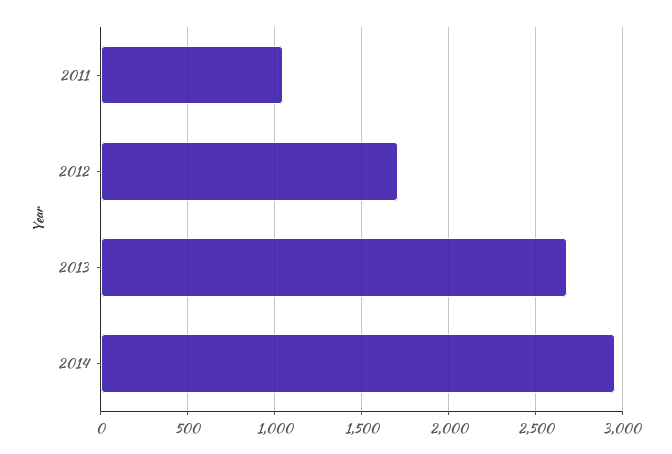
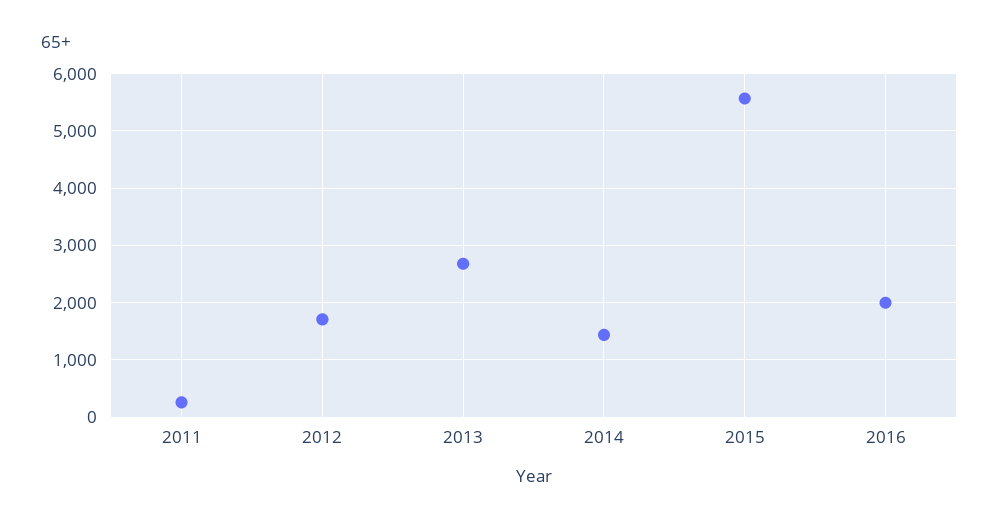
2011: 1050 -> 200
2014: 2950 -> 1400
2015: none -> 5600
2016: none -> 2000

